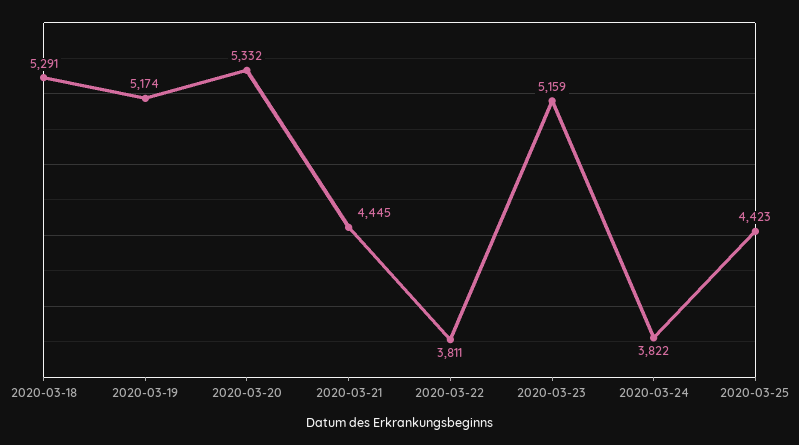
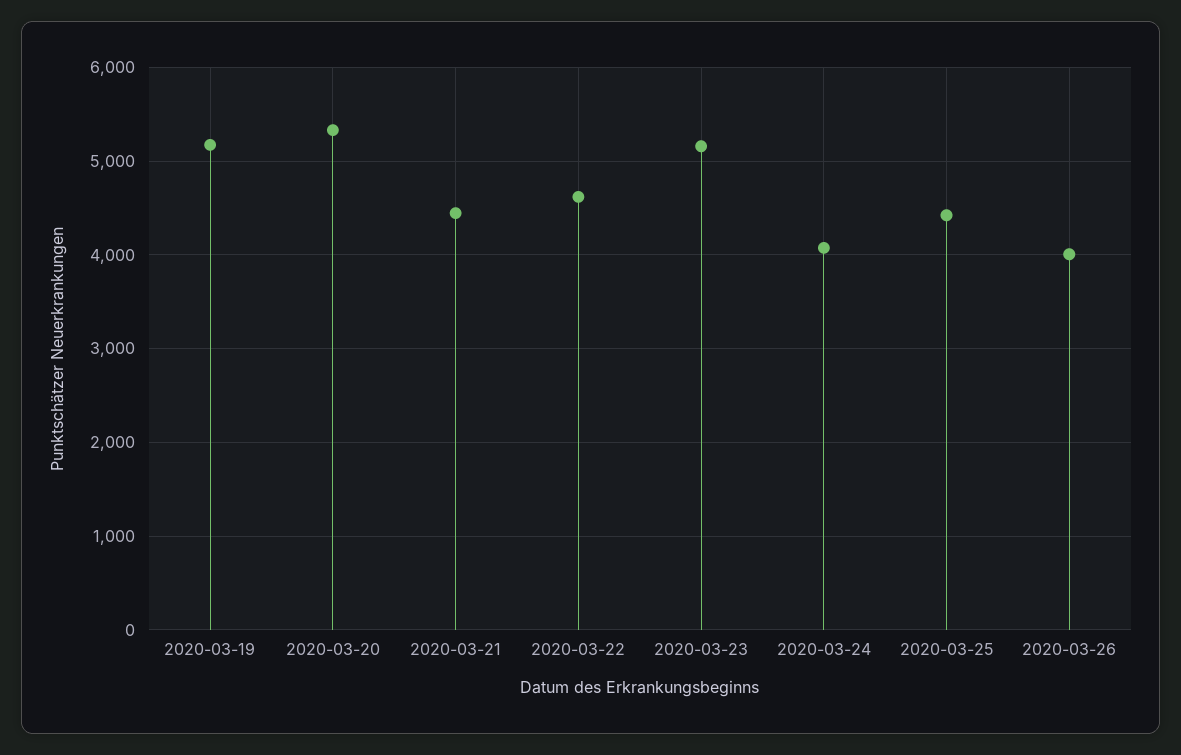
2020-03-18: 5291 -> none
2020-03-22: 3811 -> 4600
2020-03-24: 3822 -> 4100
2020-03-26: none -> 4000

